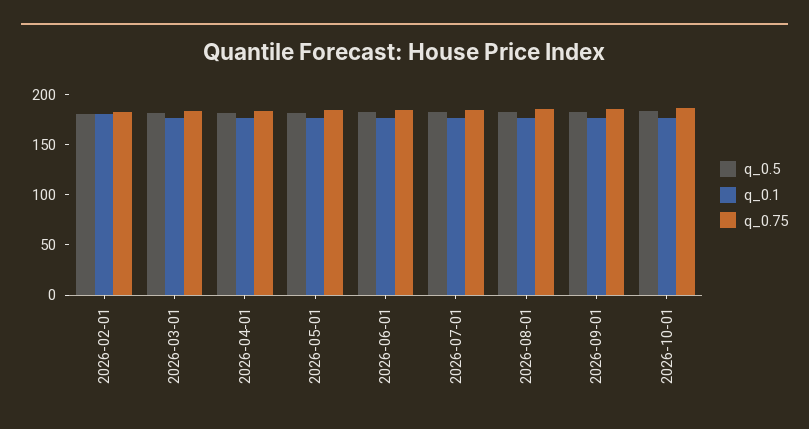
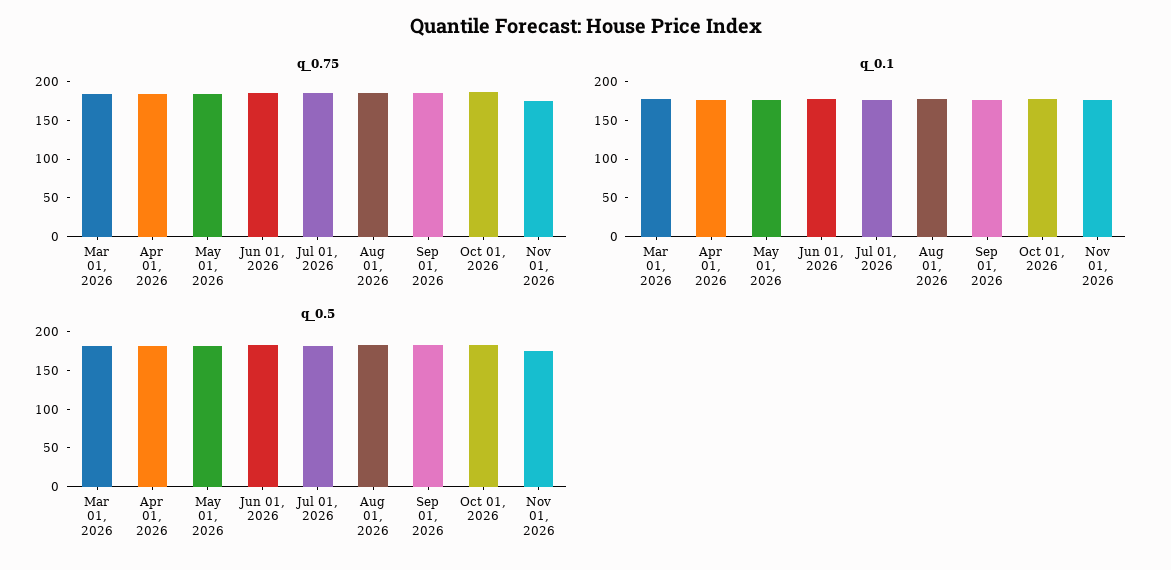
q_0.5, 2026-02-01: 180 -> none
q_0.1, 2026-02-01: 180 -> none
q_0.75, 2026-02-01: 180 -> none
q_0.75, Nov 01, 2026: none -> 175
q_0.1, Nov 01, 2026: none -> 175
q_0.5, Nov 01, 2026: none -> 175

